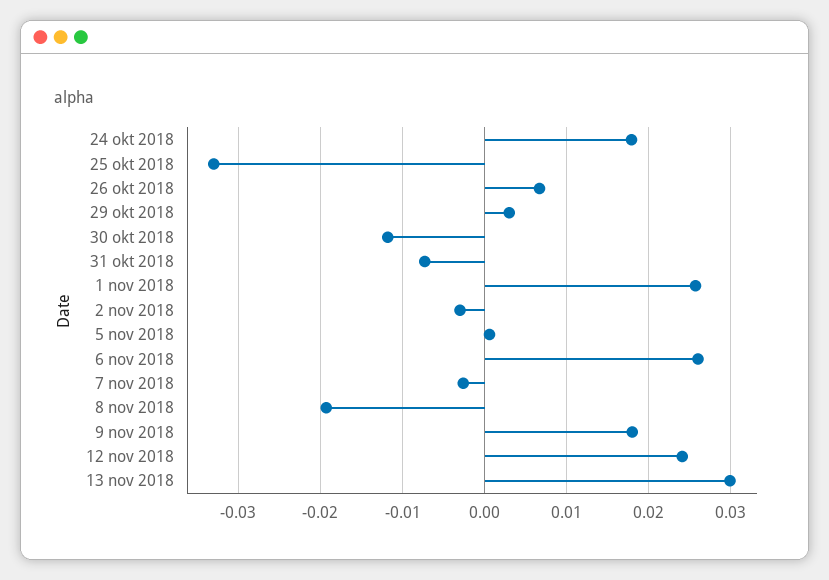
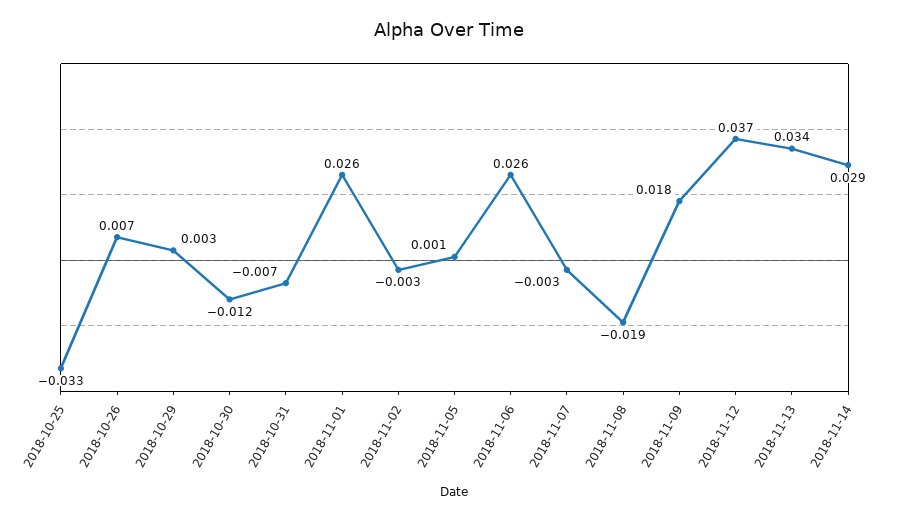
24 okt 2018: 0.018 -> none
12 nov 2018: 0.024 -> 0.037
13 nov 2018: 0.03 -> 0.034
2018-11-14: none -> 0.029

